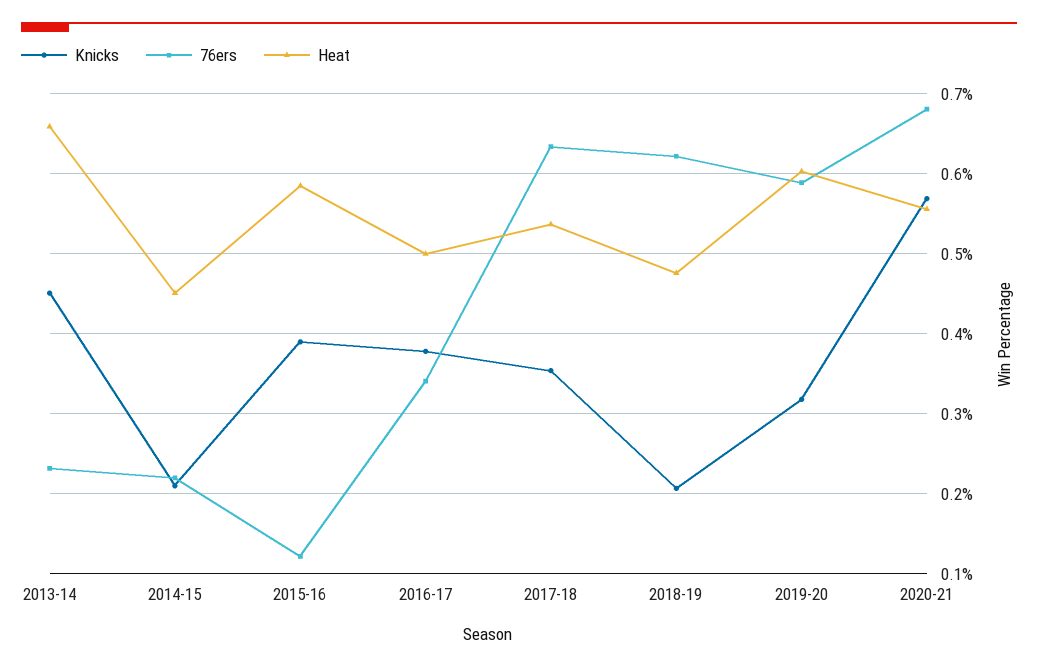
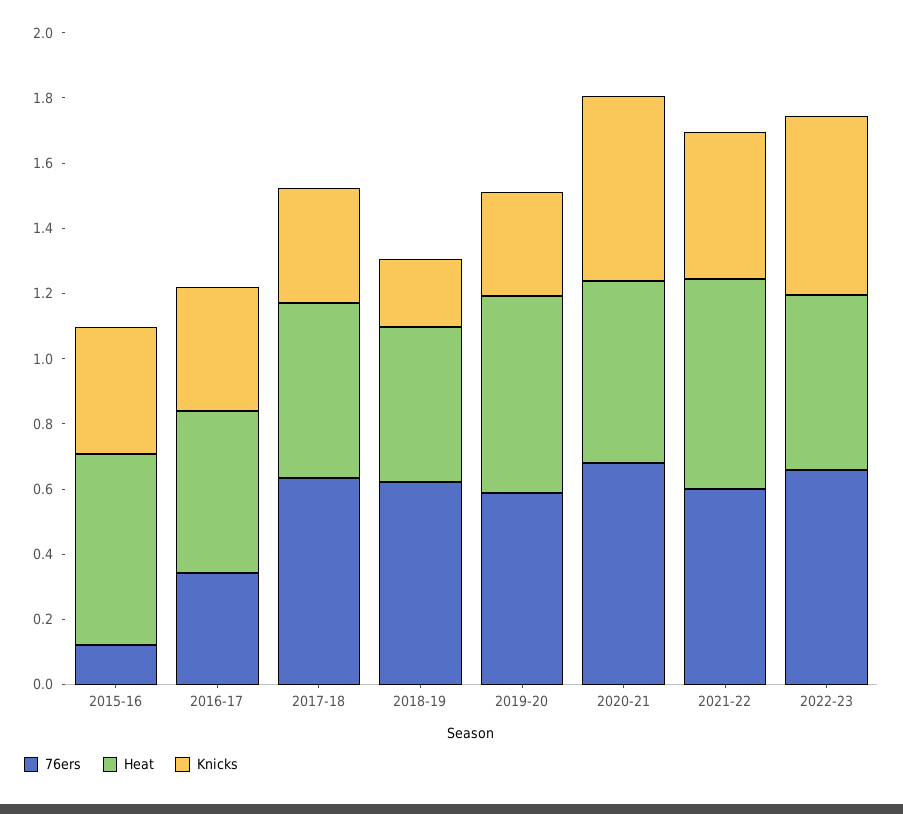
Knicks, 2013-14: 0.45 -> none
76ers, 2013-14: 0.23 -> none
Heat, 2013-14: 0.66 -> none
Knicks, 2014-15: 0.21 -> none
76ers, 2014-15: 0.22 -> none
Heat, 2014-15: 0.45 -> none
76ers, 2021-22: none -> 0.6
Heat, 2021-22: none -> 0.65
Knicks, 2021-22: none -> 0.45
76ers, 2022-23: none -> 0.65
Heat, 2022-23: none -> 0.55
Knicks, 2022-23: none -> 0.55

